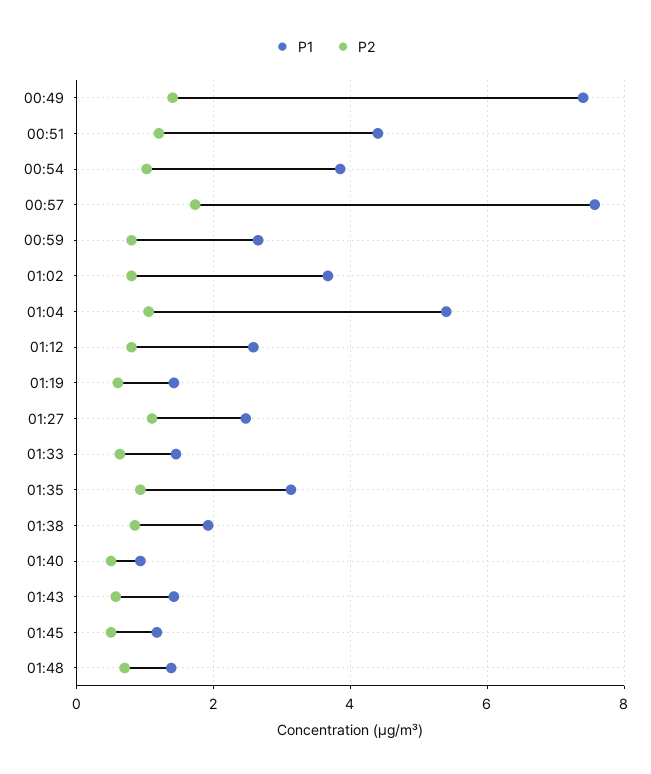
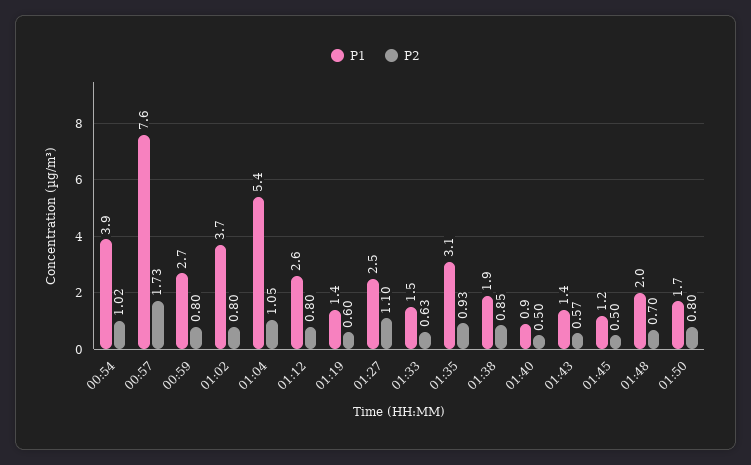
P1, 00:49: 7.4 -> none
P2, 00:49: 1.4 -> none
P1, 00:51: 4.4 -> none
P2, 00:51: 1.2 -> none
P1, 01:48: 1.4 -> 2
P1, 01:50: none -> 1.7
P2, 01:50: none -> 0.8

